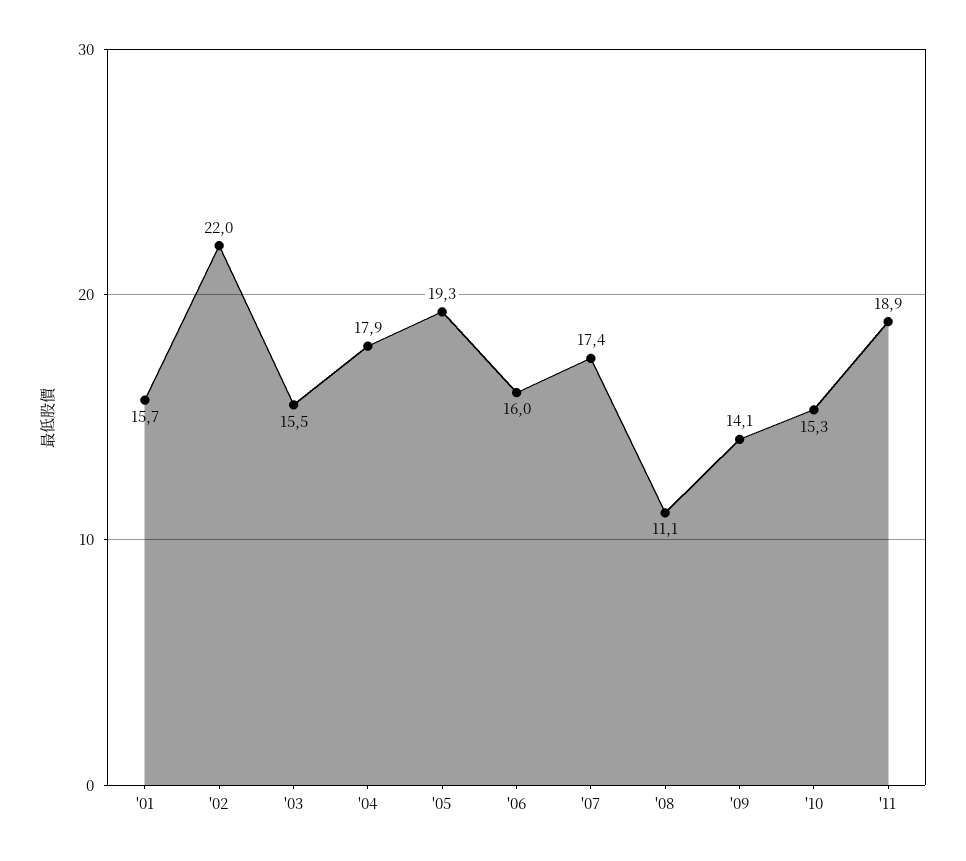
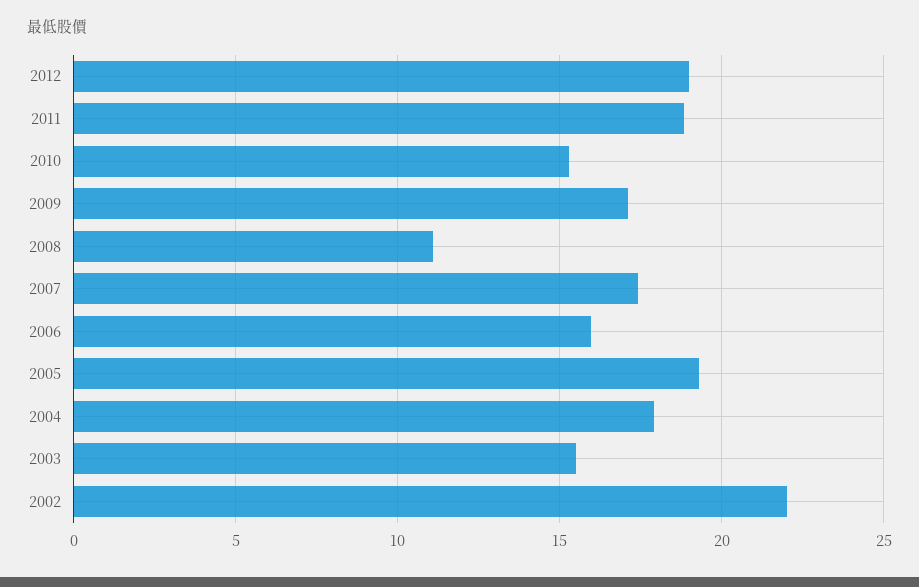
'01: 15.7 -> none
'09: 14.1 -> 17
2012: none -> 19

